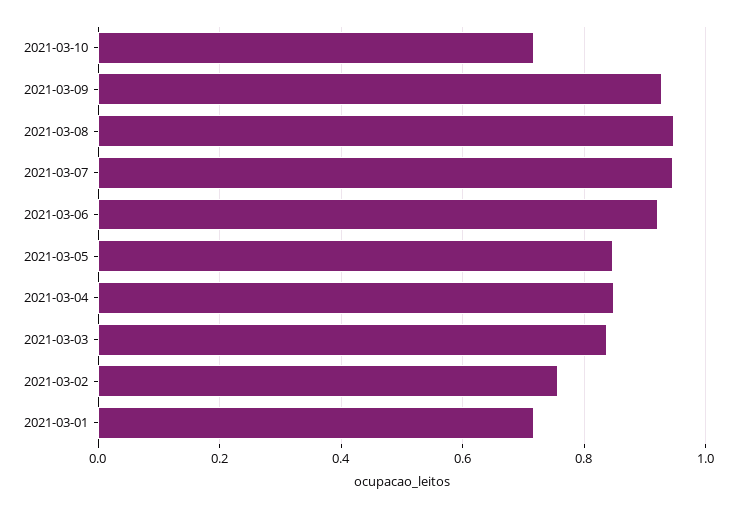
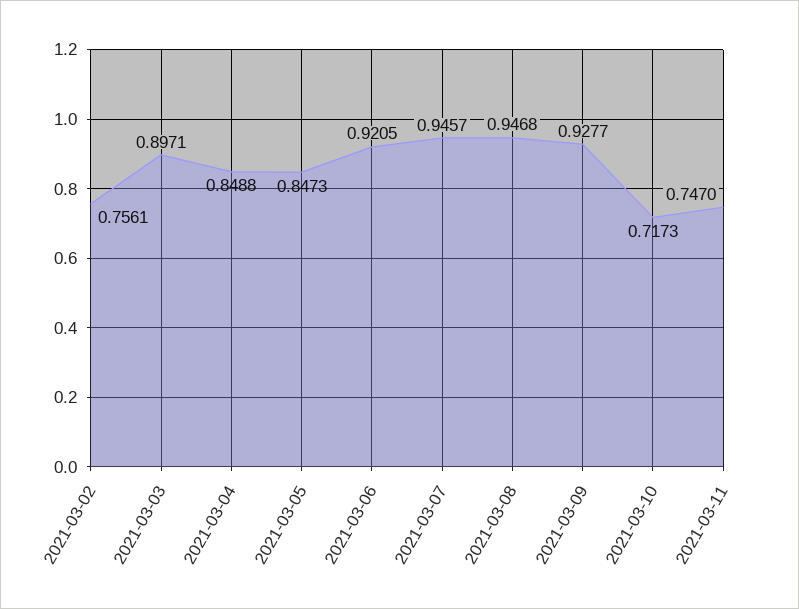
2021-03-03: 0.84 -> 0.8971
2021-03-01: 0.72 -> none
2021-03-11: none -> 0.747

